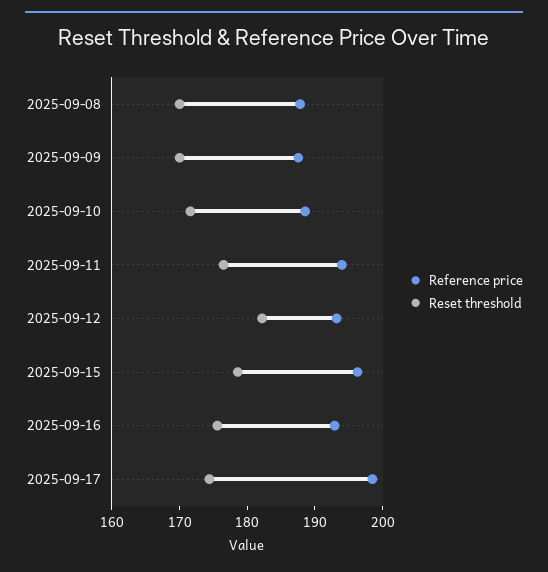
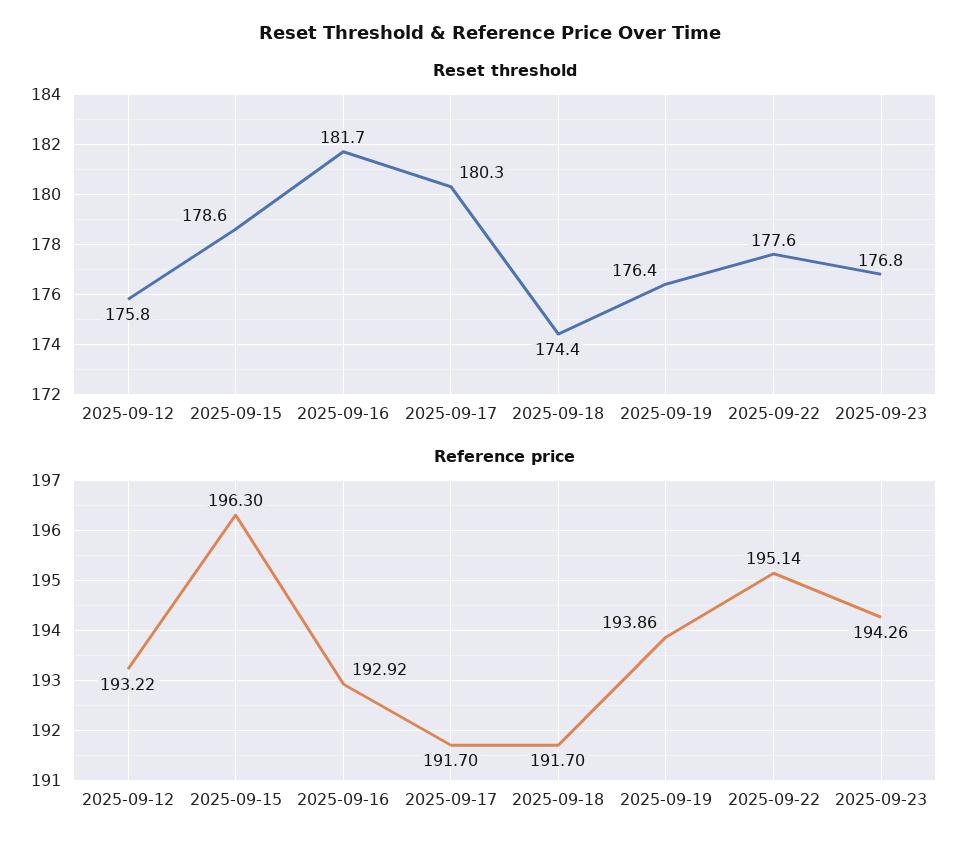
Reference price, 2025-09-08: 188 -> none
Reset threshold, 2025-09-08: 170 -> none
Reference price, 2025-09-09: 188 -> none
Reset threshold, 2025-09-09: 170 -> none
Reference price, 2025-09-10: 188 -> none
Reset threshold, 2025-09-10: 172 -> none
Reference price, 2025-09-11: 194 -> none
Reset threshold, 2025-09-11: 176 -> none
Reset threshold, 2025-09-12: 182 -> 175.8
Reset threshold, 2025-09-16: 176 -> 181.7
Reference price, 2025-09-17: 198 -> 191.7
Reset threshold, 2025-09-17: 174 -> 180.3
Reset threshold, 2025-09-18: none -> 174.4
Reset threshold, 2025-09-19: none -> 176.4
Reset threshold, 2025-09-22: none -> 177.6
Reset threshold, 2025-09-23: none -> 176.8
Reference price, 2025-09-18: none -> 191.7
Reference price, 2025-09-19: none -> 193.86
Reference price, 2025-09-22: none -> 195.14
Reference price, 2025-09-23: none -> 194.26

